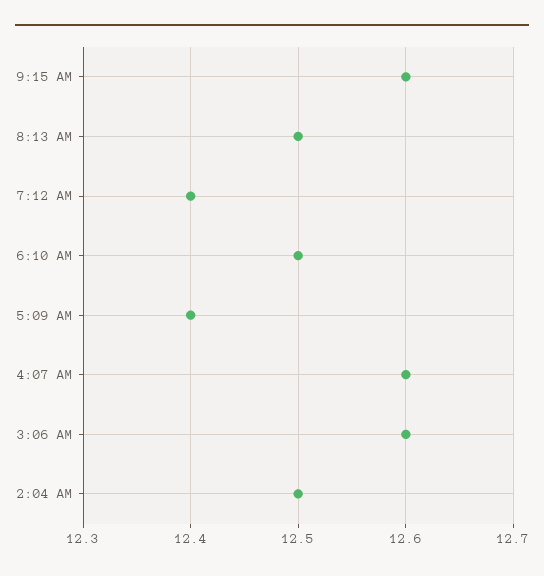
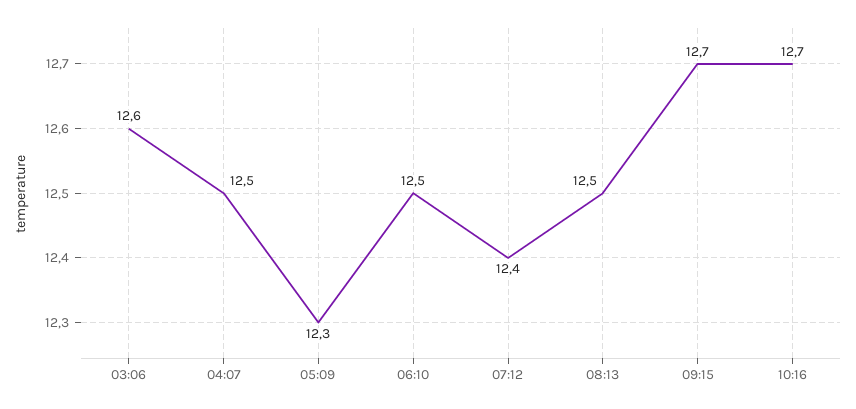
9:15 AM: 12.6 -> 12.7
5:09 AM: 12.4 -> 12.3
4:07 AM: 12.6 -> 12.5
2:04 AM: 12.5 -> none
10:16: none -> 12.7

